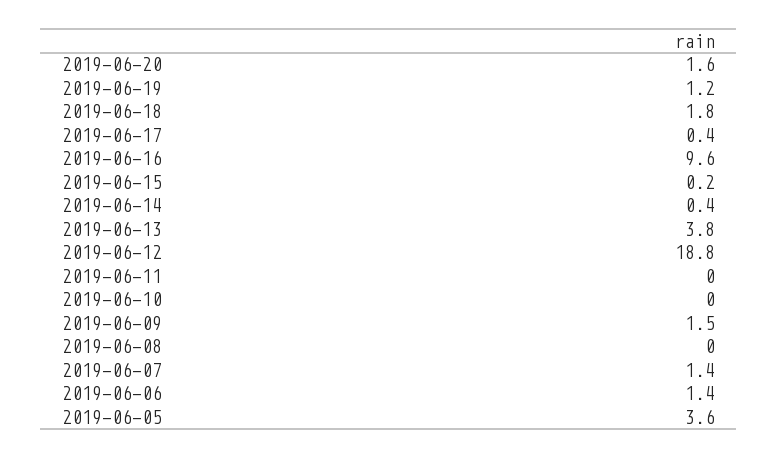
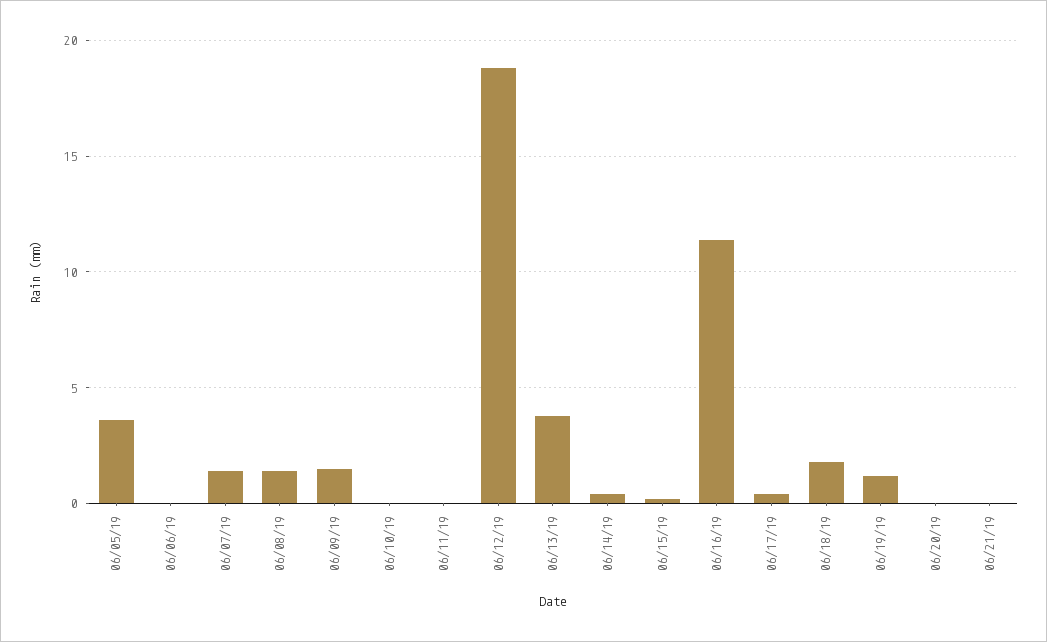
2019-06-20: 1.6 -> 0
2019-06-16: 9.6 -> 11.5
2019-06-08: 0 -> 1.5
2019-06-06: 1.4 -> 0
06/21/19: none -> 0

